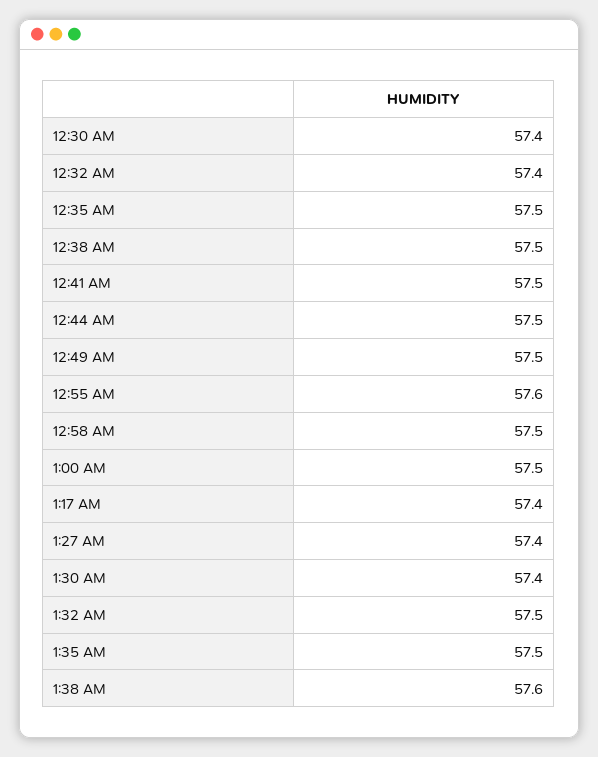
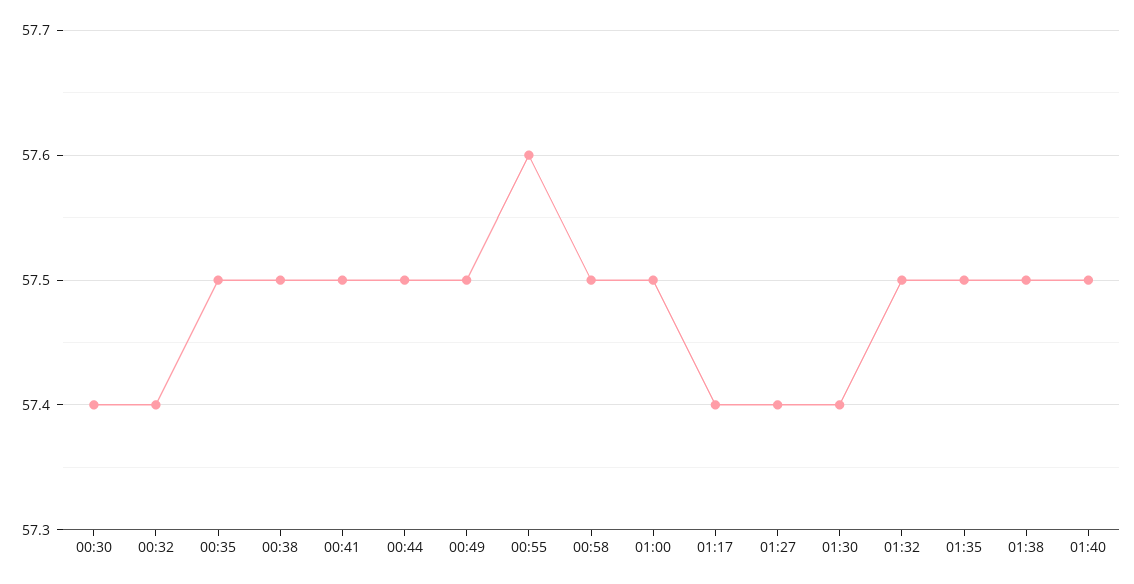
1:38 AM: 57.6 -> 57.5
01:40: none -> 57.5

